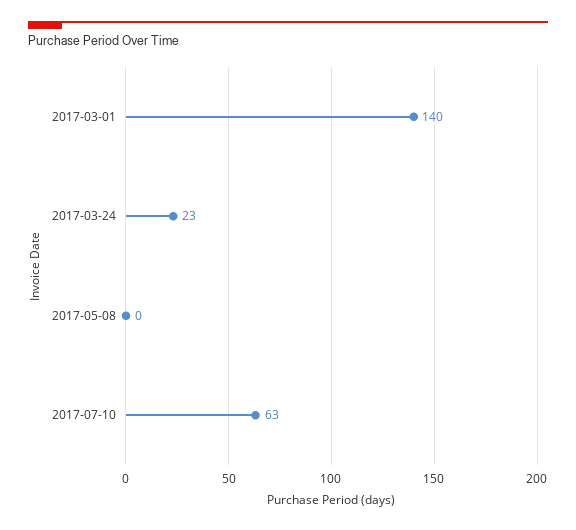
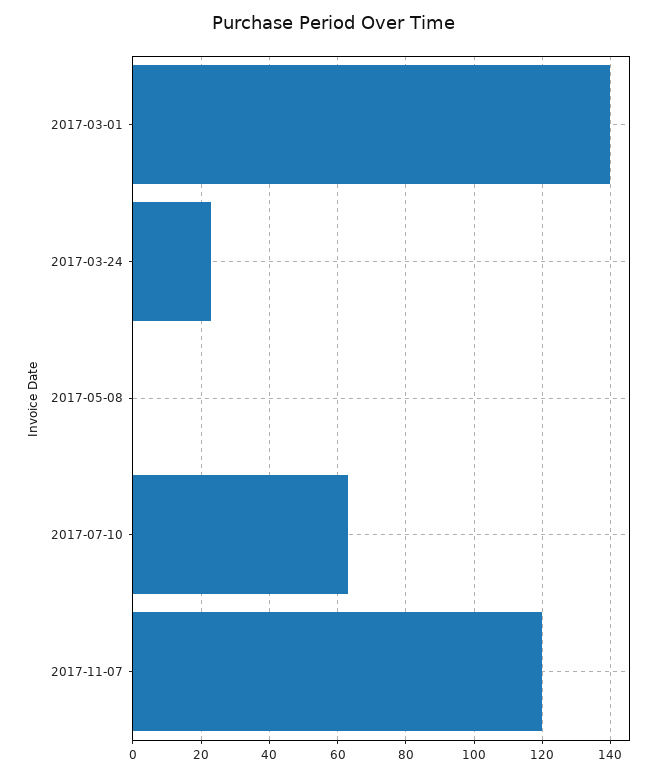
2017-11-07: none -> 120

